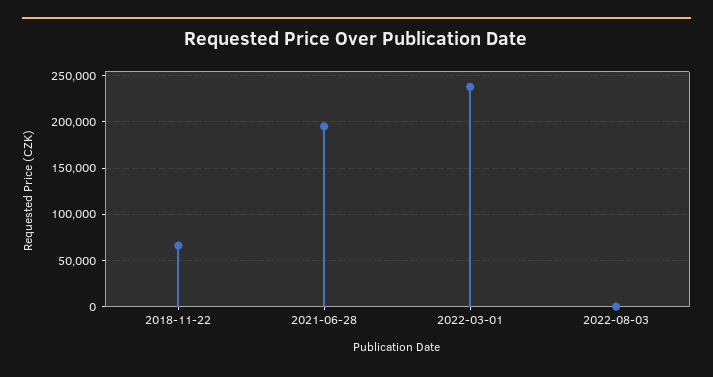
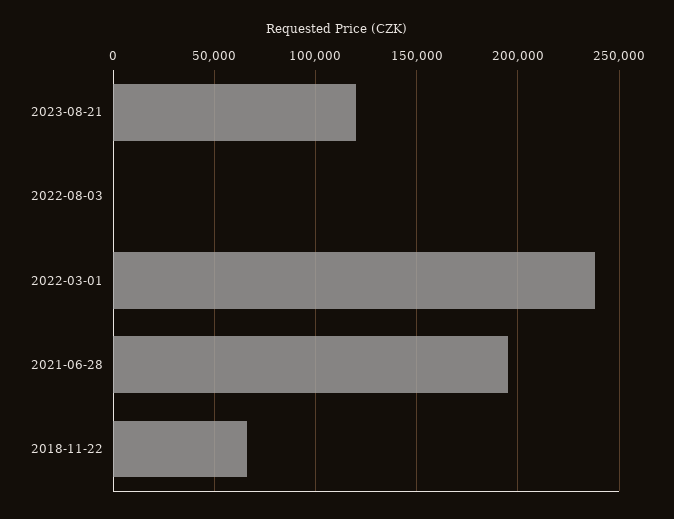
2023-08-21: none -> 120000

